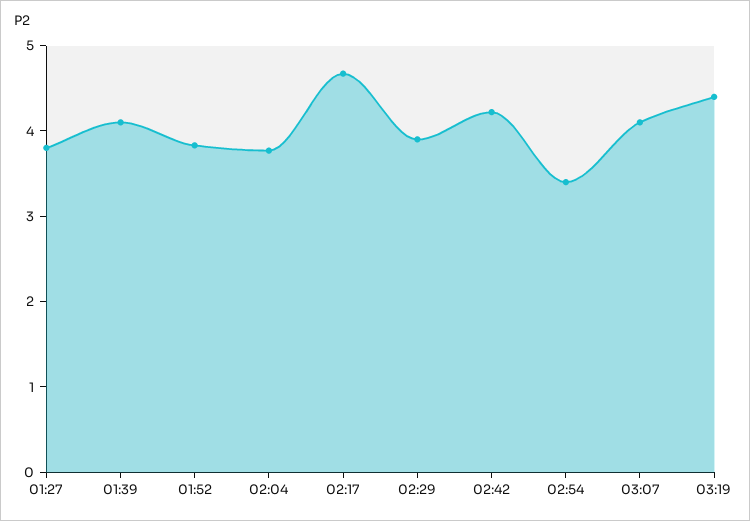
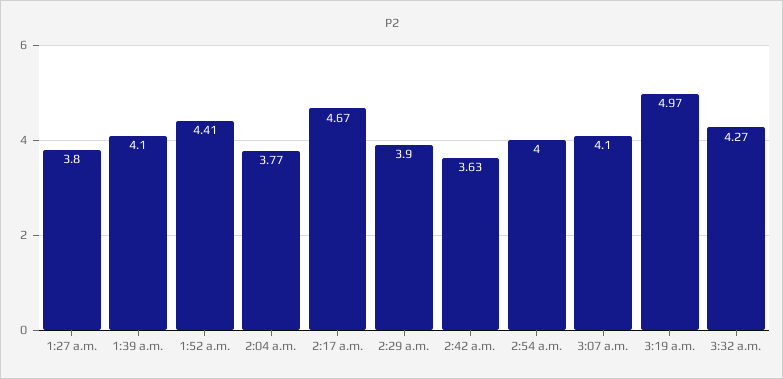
01:52: 3.8 -> 4.41
02:42: 4.2 -> 3.63
02:54: 3.4 -> 4
03:19: 4.4 -> 4.97
3:32 a.m.: none -> 4.27

